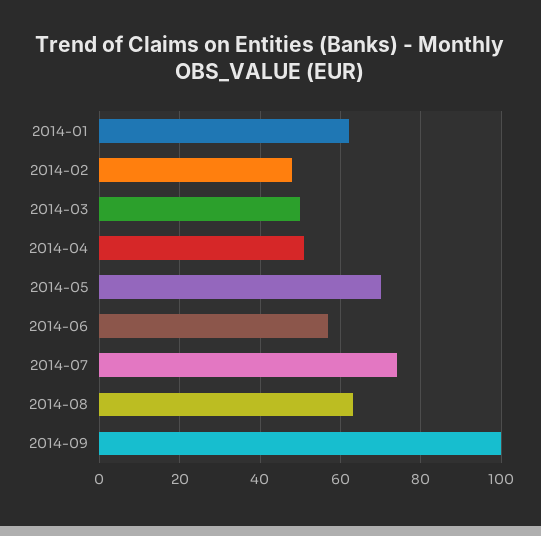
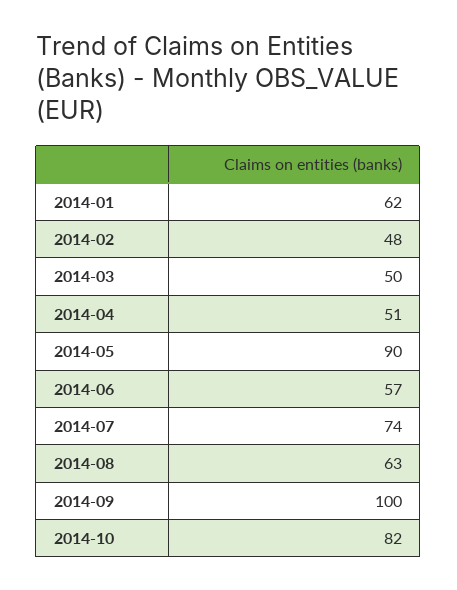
2014-05: 70 -> 90
2014-10: none -> 82

